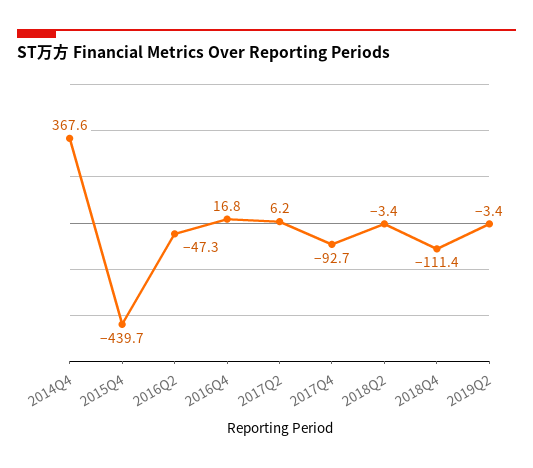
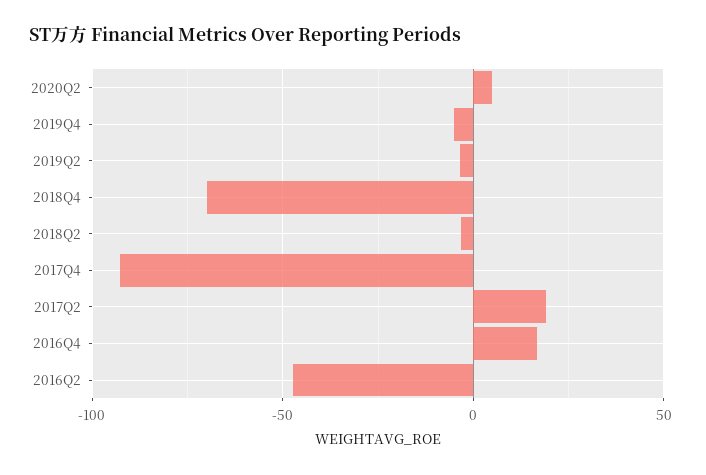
2014Q4: 367.6 -> none
2015Q4: -439.7 -> none
2017Q2: 6.2 -> 20
2018Q4: -111.4 -> -70
2020Q2: none -> 5
2019Q4: none -> -5

